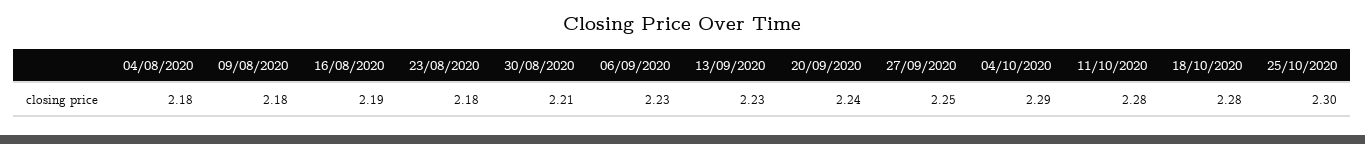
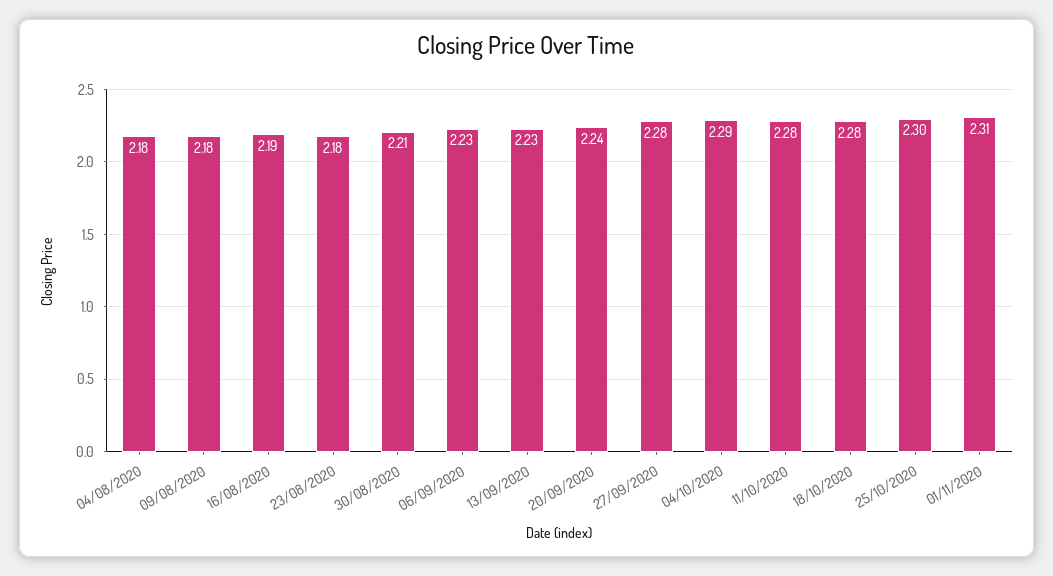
27/09/2020: 2.25 -> 2.28
01/11/2020: none -> 2.31

